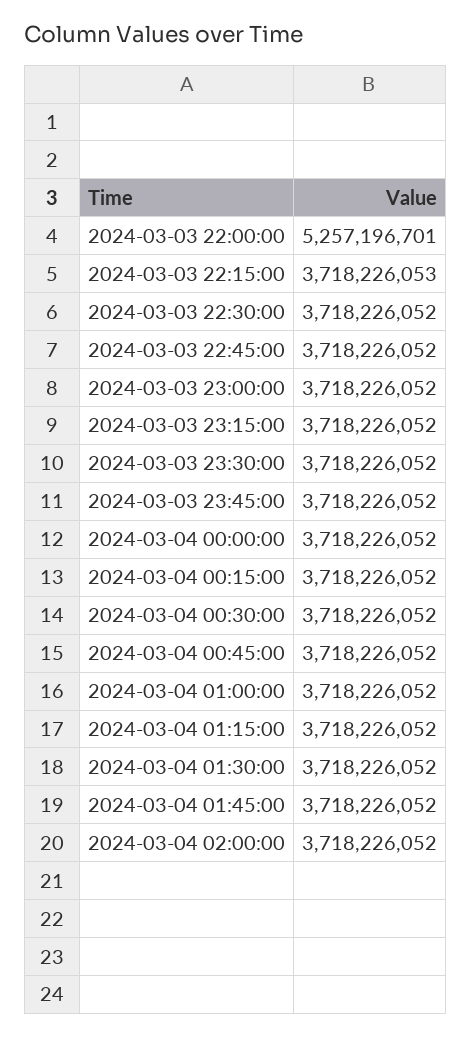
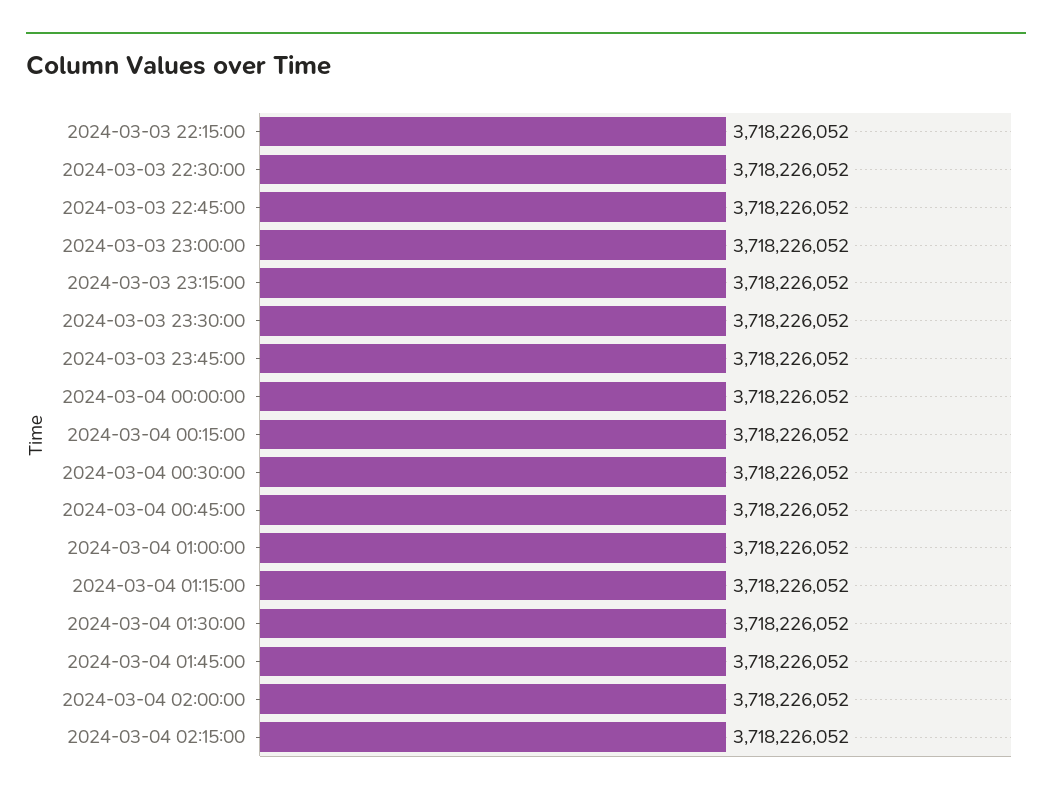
2024-03-03 22:00:00: 5257196701 -> none
2024-03-03 22:15:00: 3718226053 -> 3718226052
2024-03-04 02:15:00: none -> 3718226052

